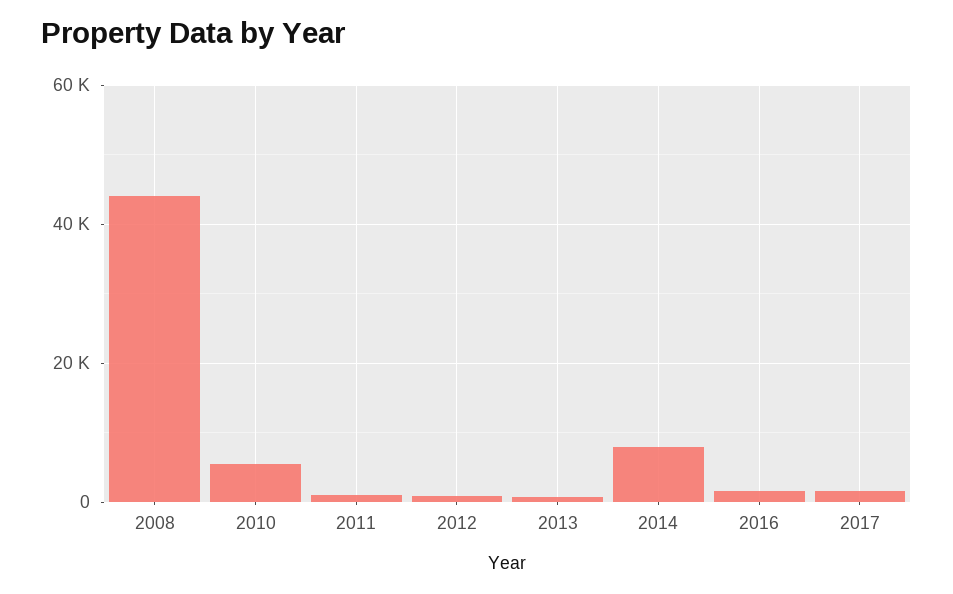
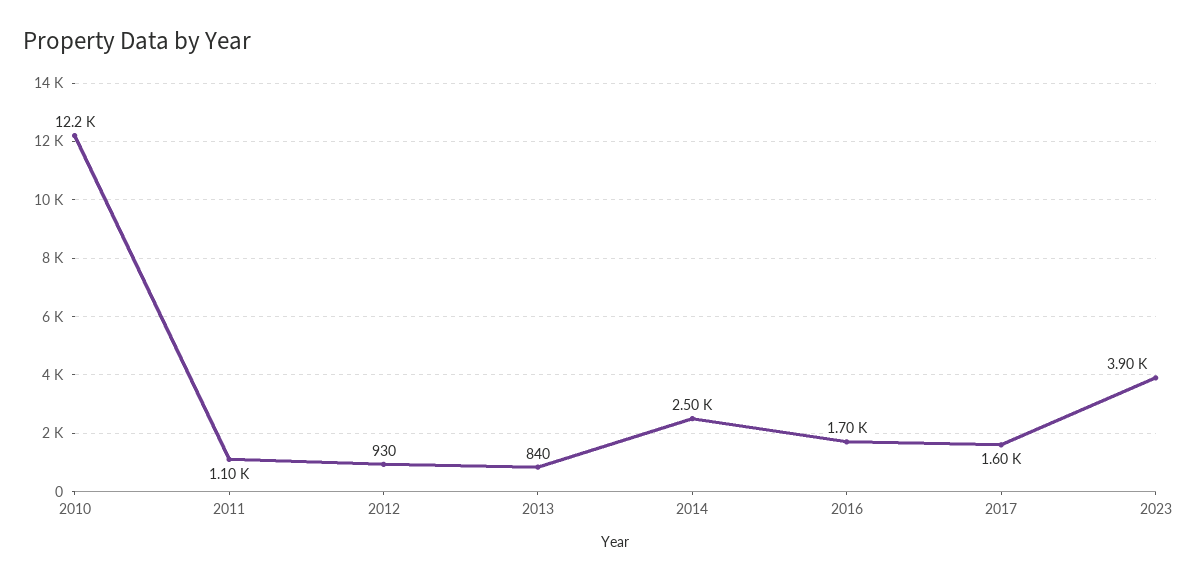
2008: 44000 -> none
2010: 6000 -> 12200
2014: 8000 -> 2500
2023: none -> 3900

